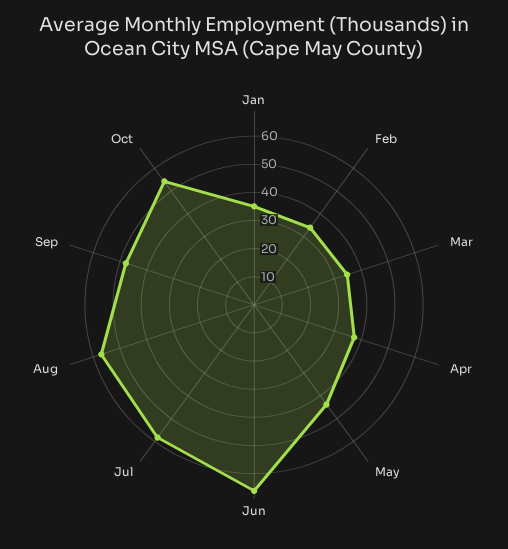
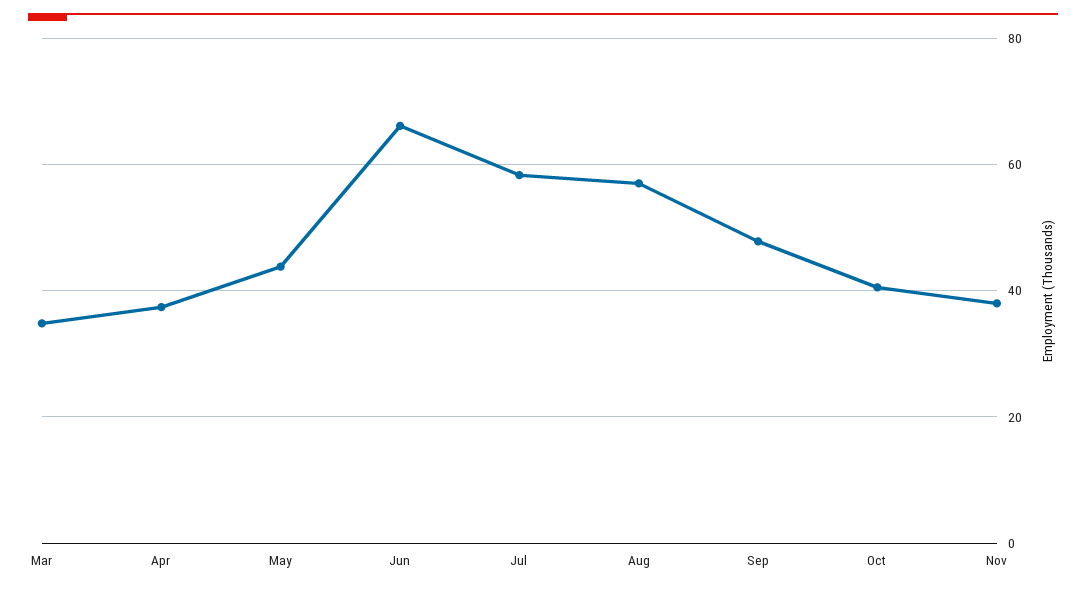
Jan: 35 -> none
Feb: 35 -> none
Oct: 55 -> 40
Nov: none -> 38

